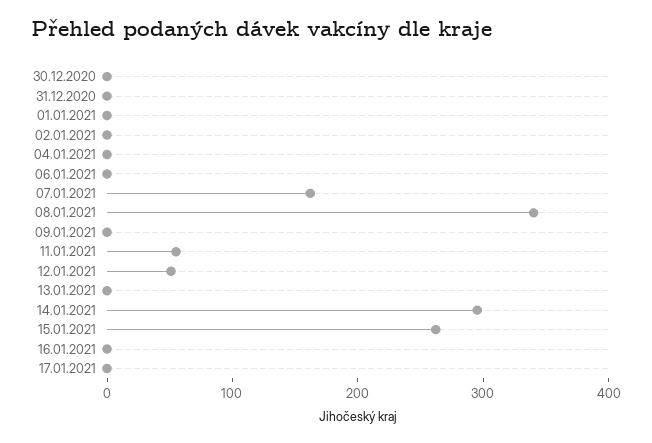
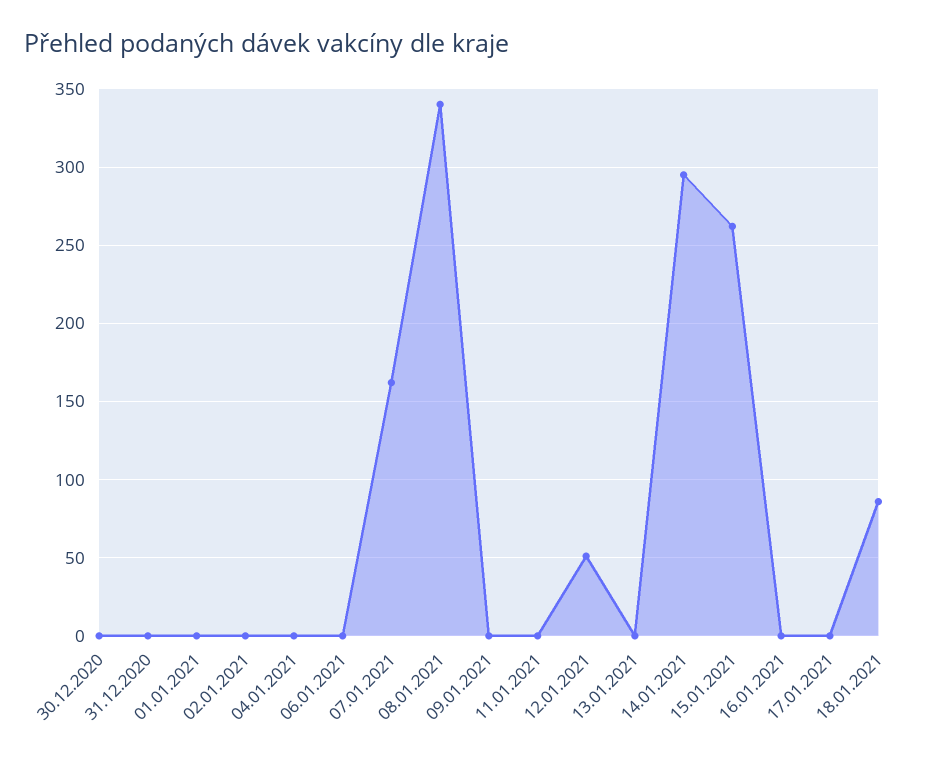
11.01.2021: 60 -> 0
18.01.2021: none -> 85

